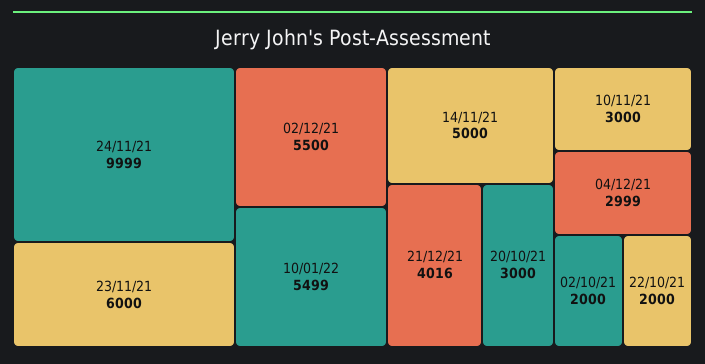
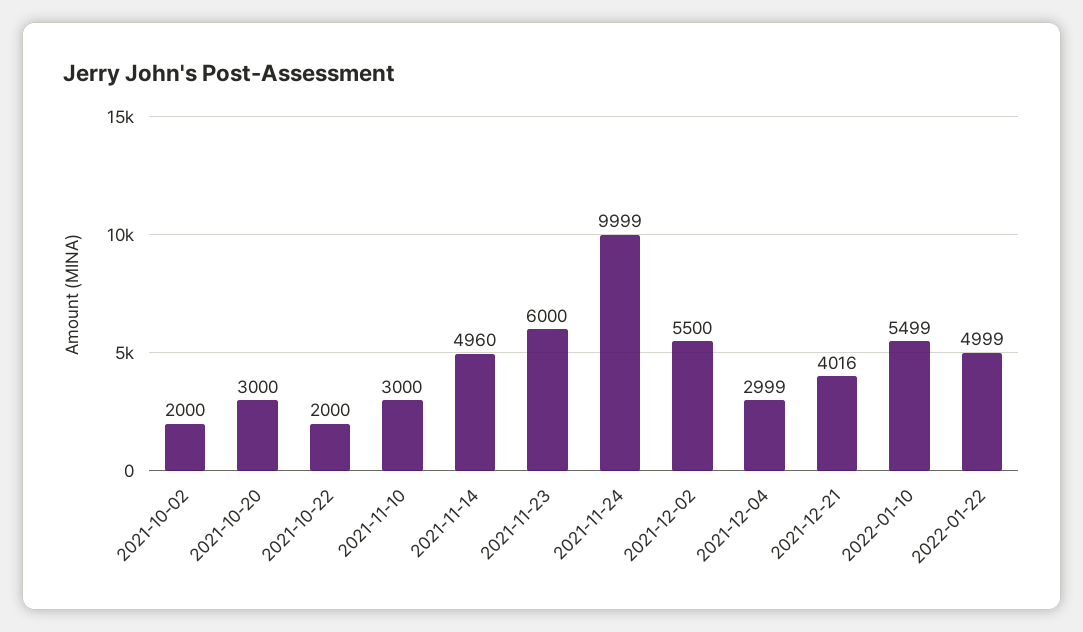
14/11/21: 5000 -> 4960
2022-01-22: none -> 4999

